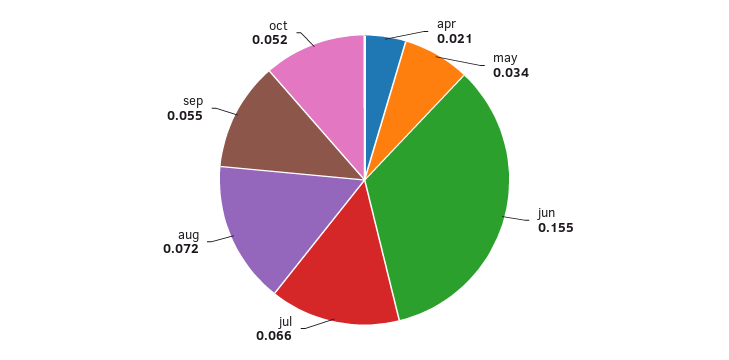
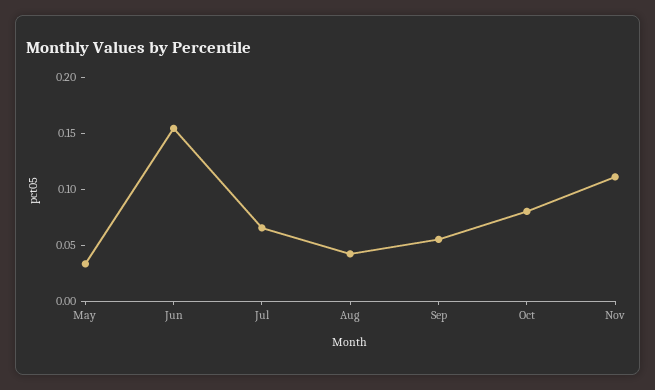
apr: 0.021 -> none
aug: 0.072 -> 0.04
oct: 0.052 -> 0.08
Nov: none -> 0.11

